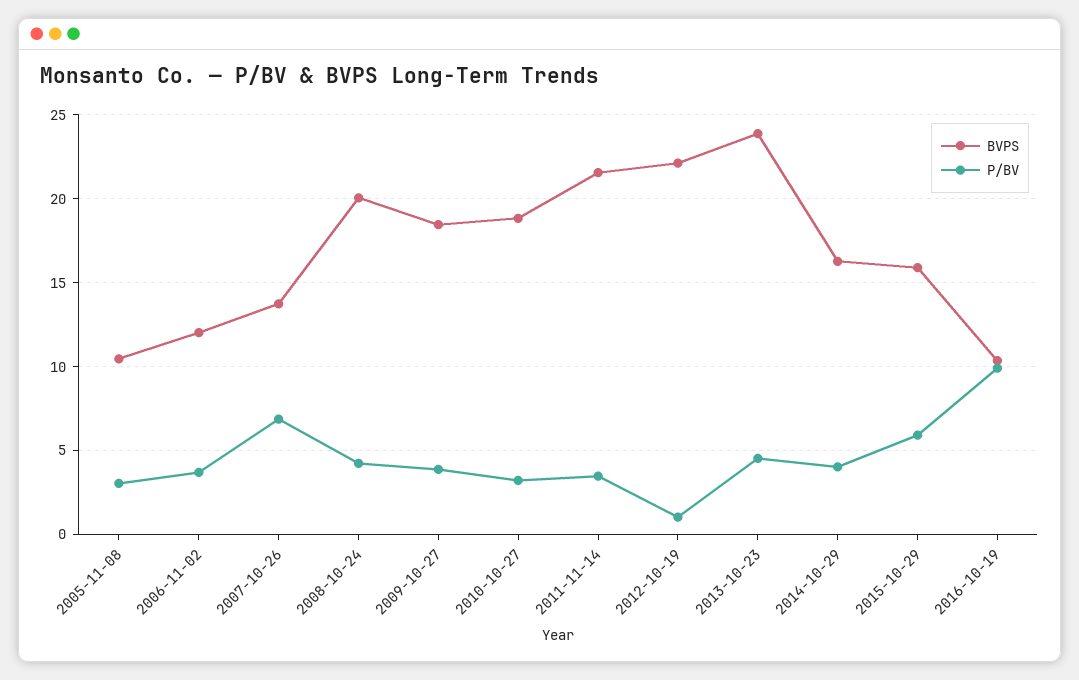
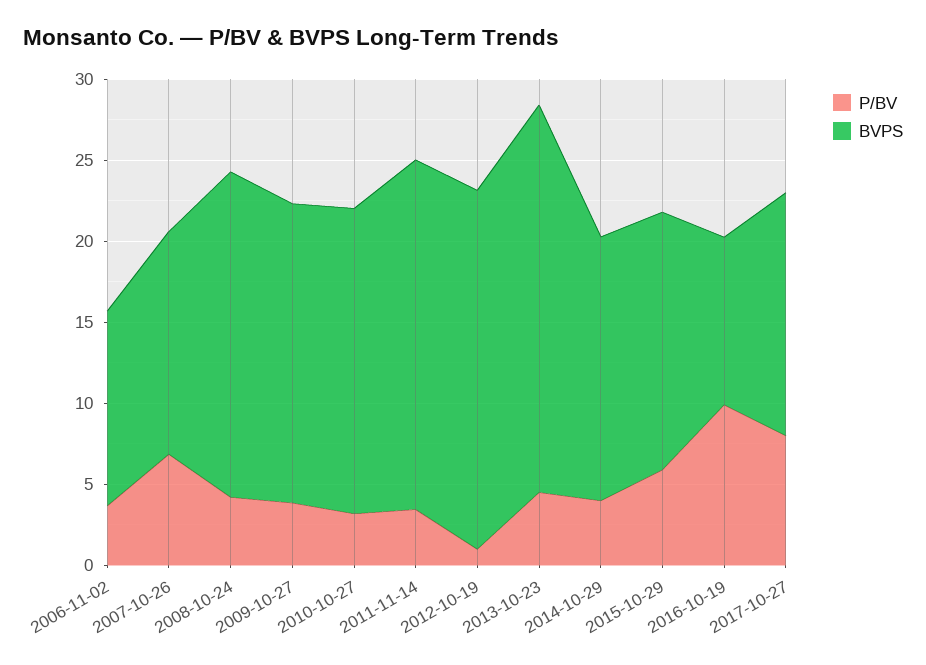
BVPS, 2005-11-08: 10.5 -> none
P/BV, 2005-11-08: 3 -> none
P/BV, 2017-10-27: none -> 8
BVPS, 2017-10-27: none -> 15

